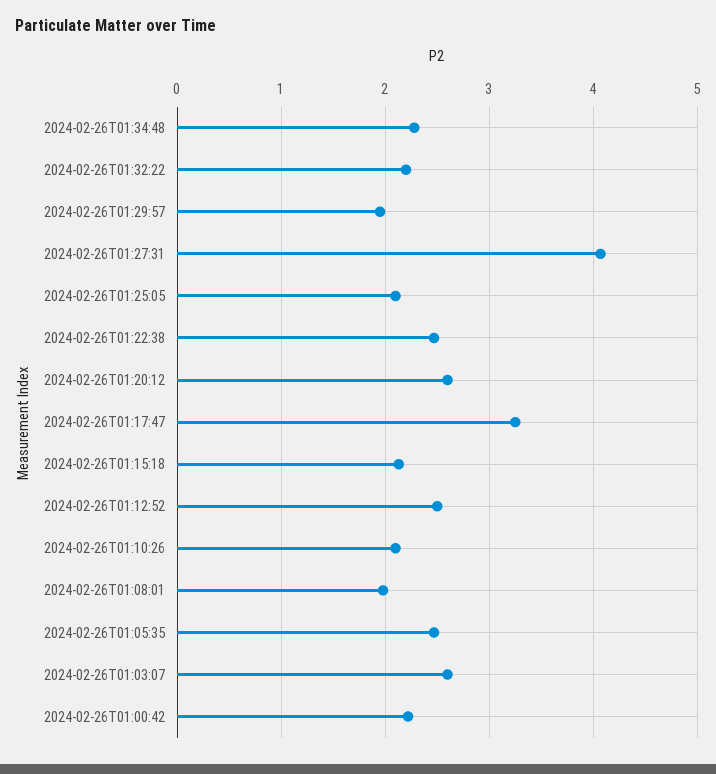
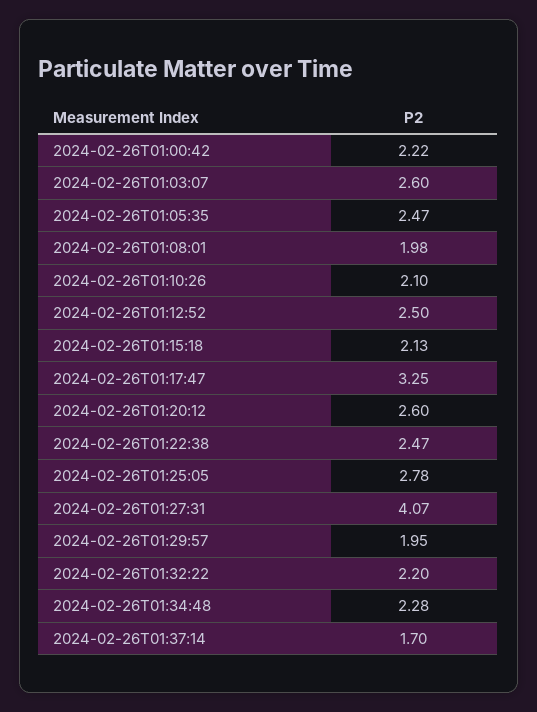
2024-02-26T01:25:05: 2.1 -> 2.78
2024-02-26T01:37:14: none -> 1.7

